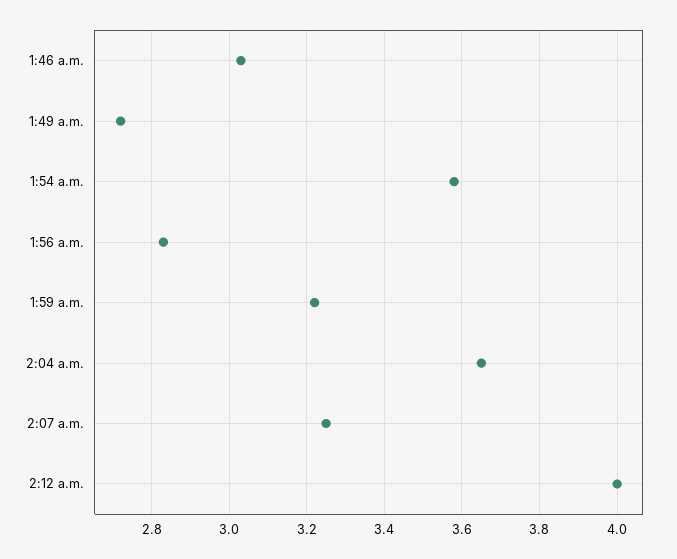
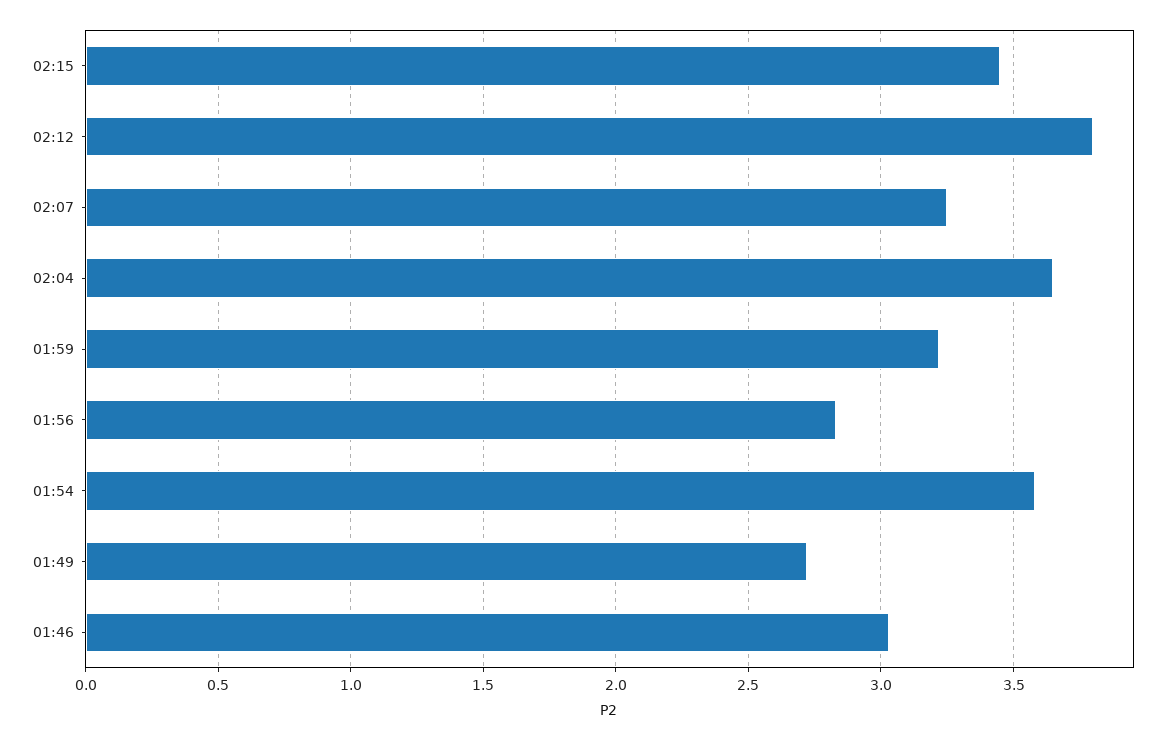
2:12 a.m.: 4 -> 3.8
02:15: none -> 3.45

